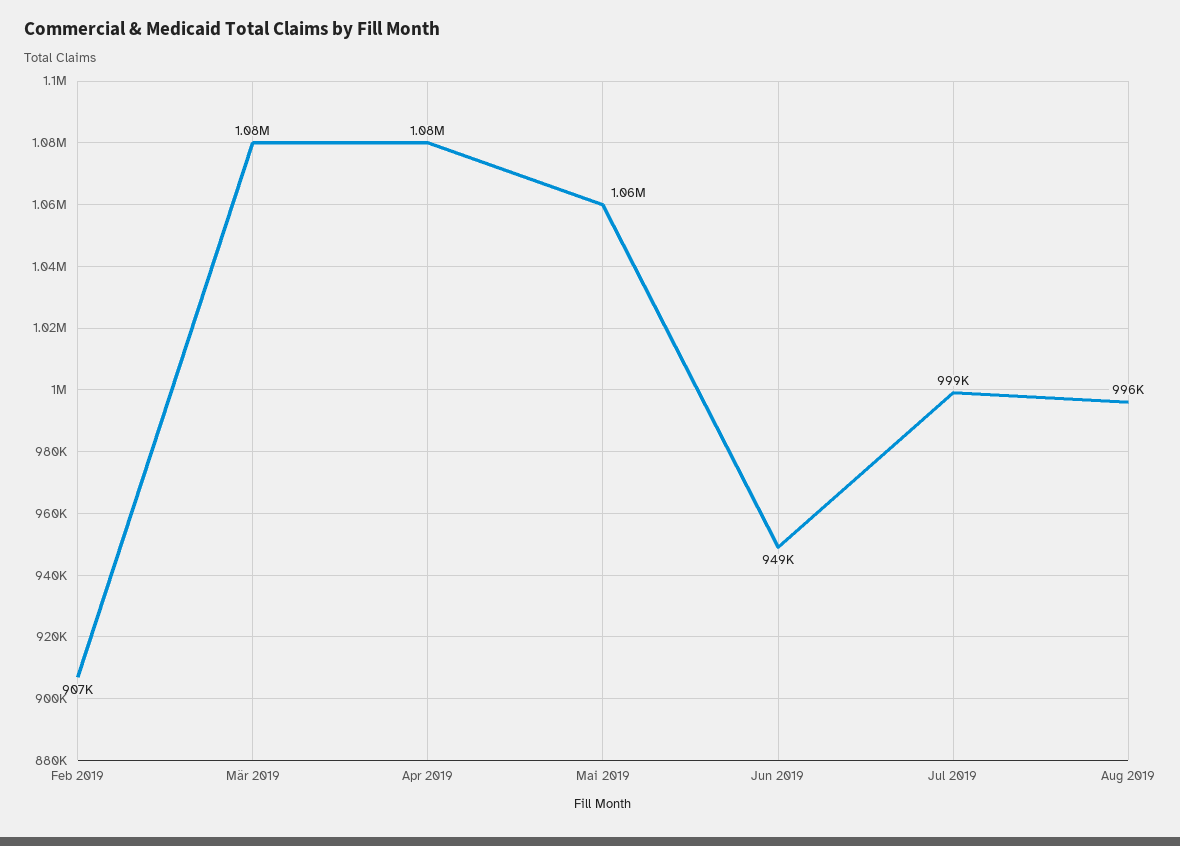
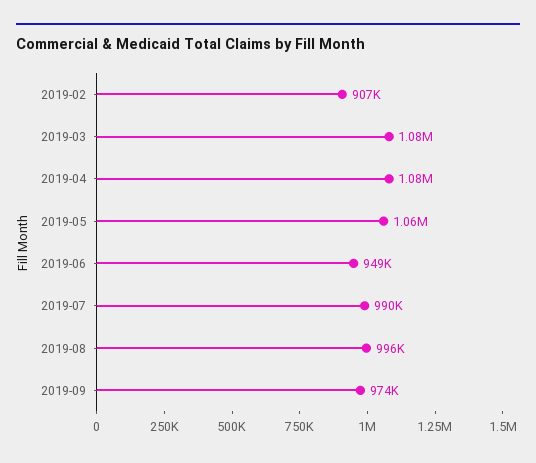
Jul 2019: 999000 -> 990000
2019-09: none -> 974000

